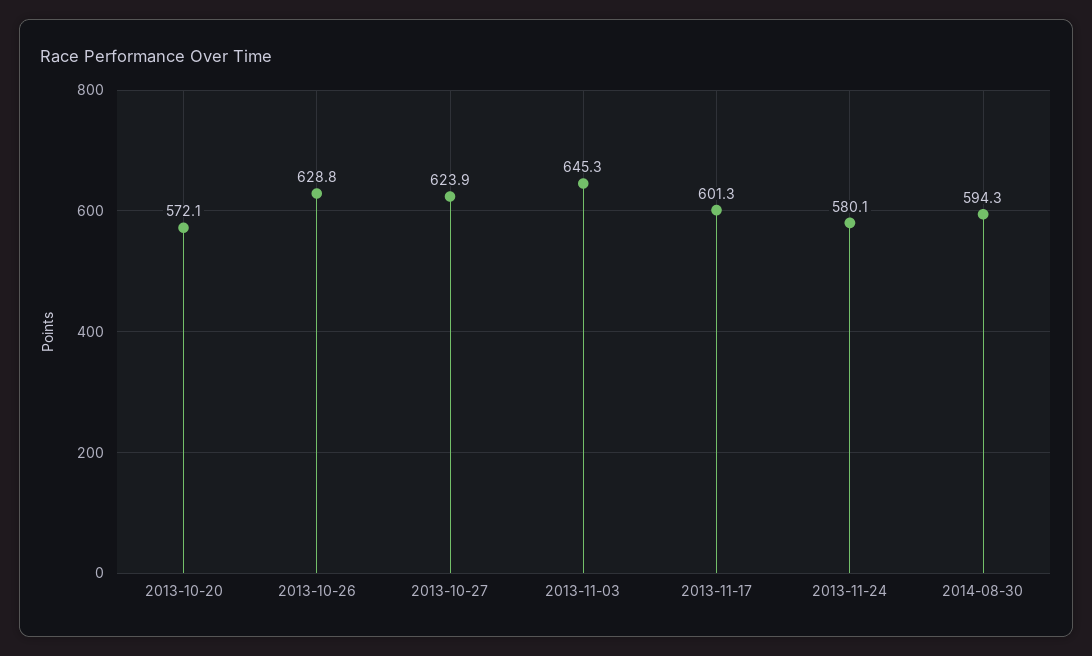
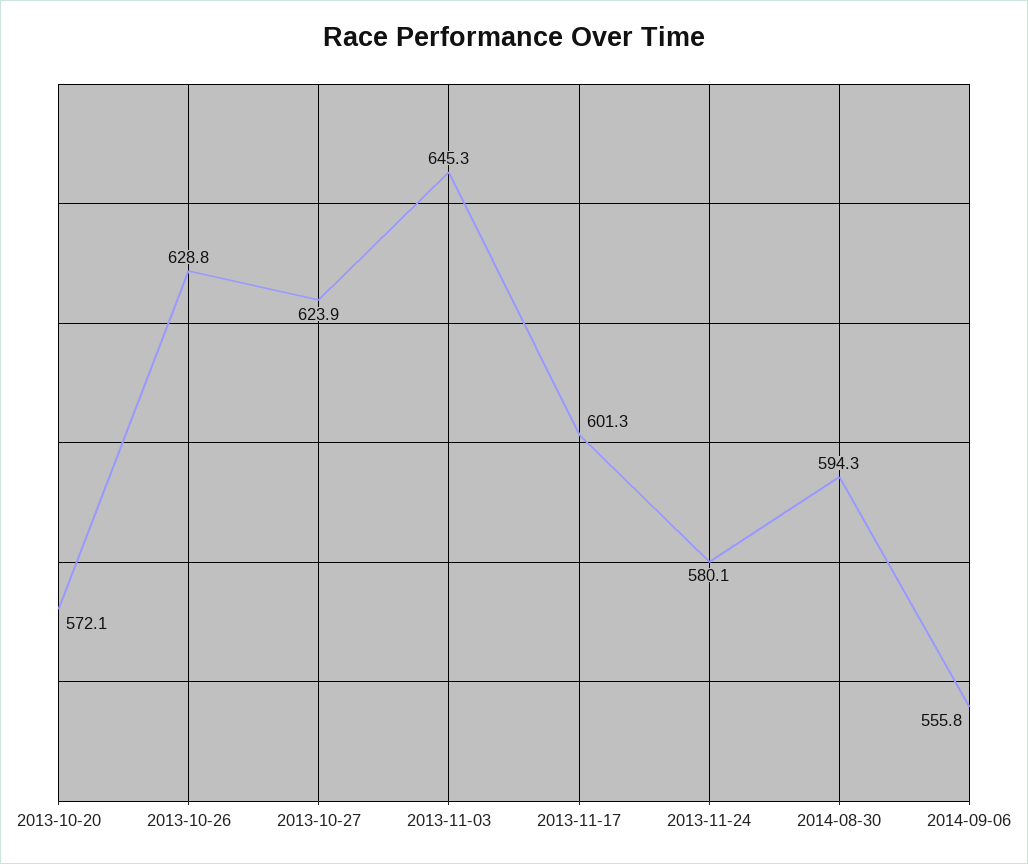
2014-09-06: none -> 555.8

